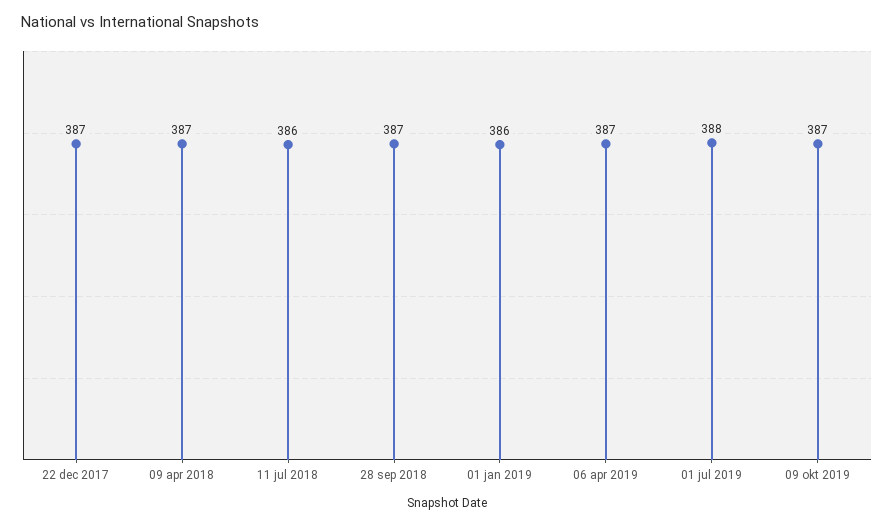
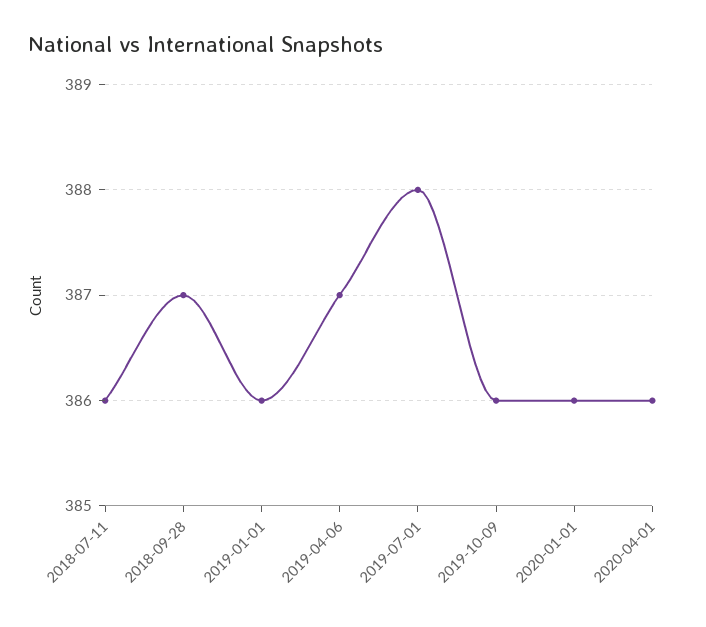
22 dec 2017: 387 -> none
09 apr 2018: 387 -> none
09 okt 2019: 387 -> 386
2020-01-01: none -> 386
2020-04-01: none -> 386

